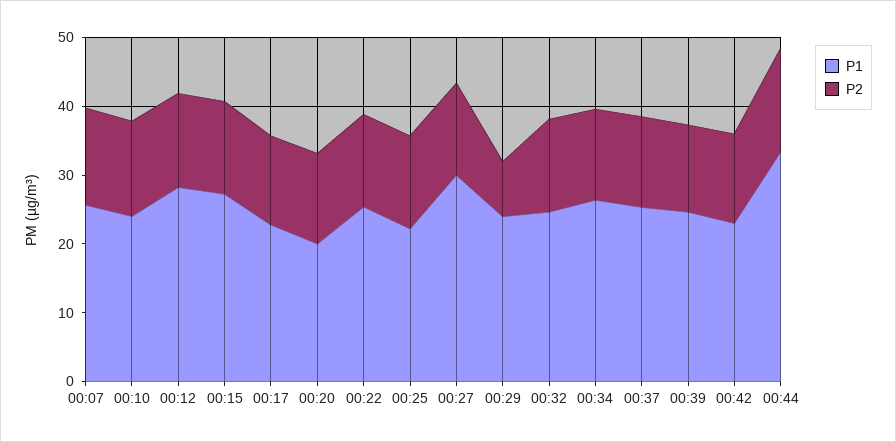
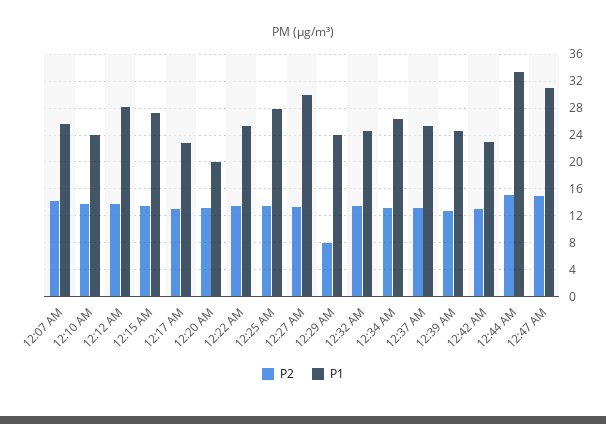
P1, 00:25: 22 -> 28
P2, 12:47 AM: none -> 15
P1, 12:47 AM: none -> 31

